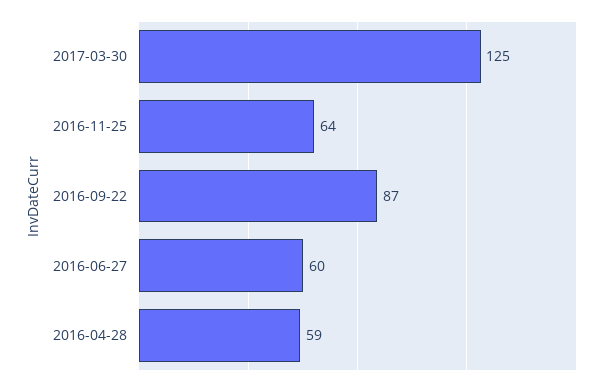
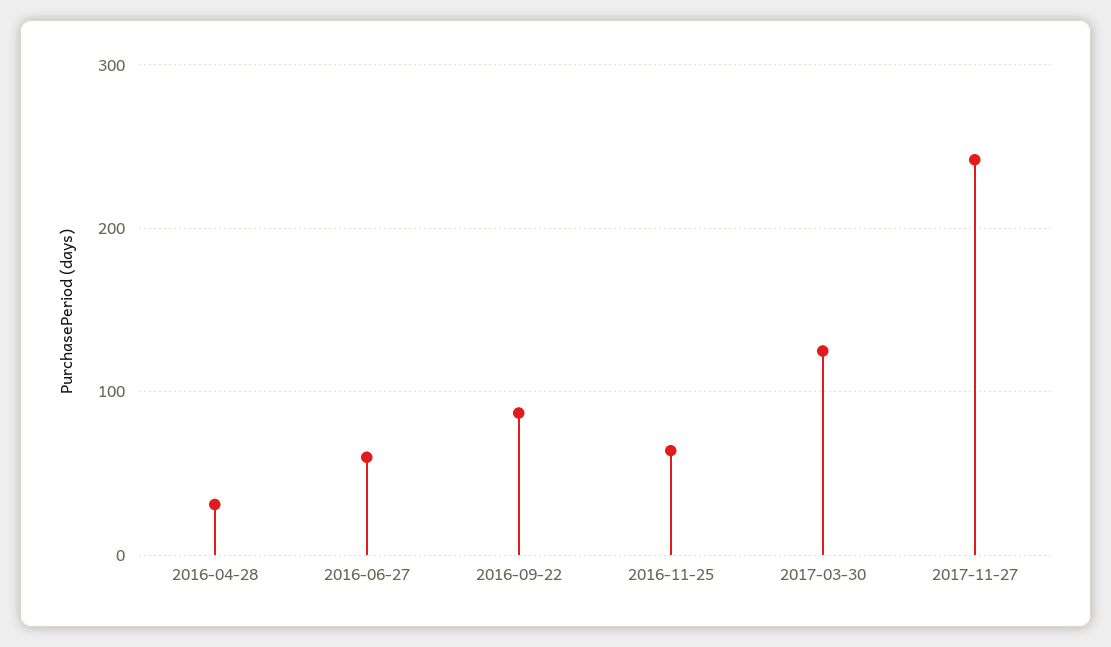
2016-04-28: 59 -> 30
2017-11-27: none -> 240

